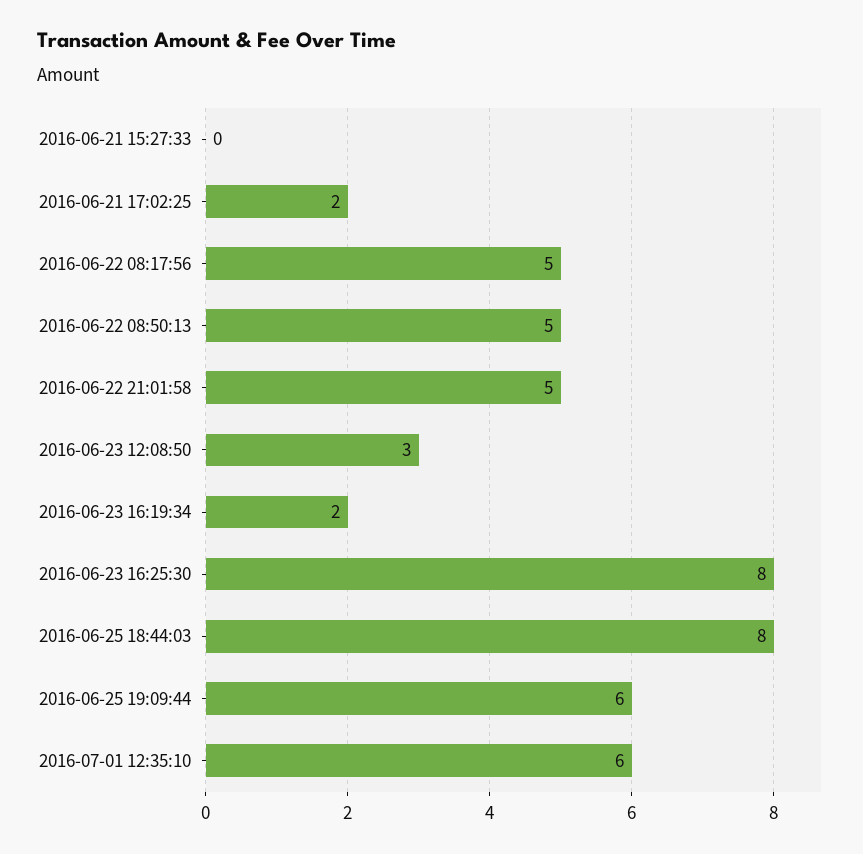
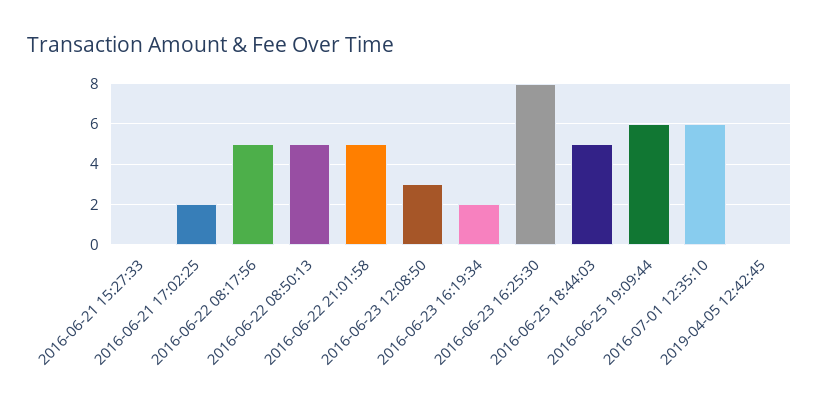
2016-06-25 18:44:03: 8 -> 5
2019-04-05 12:42:45: none -> 0

